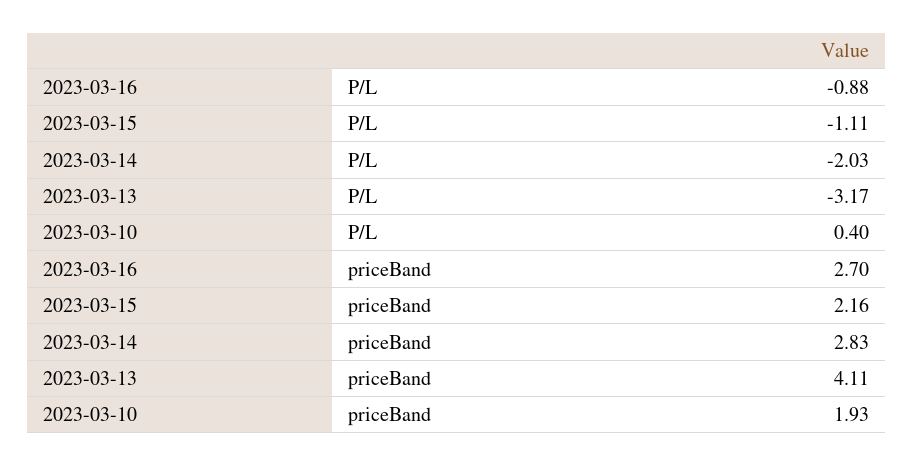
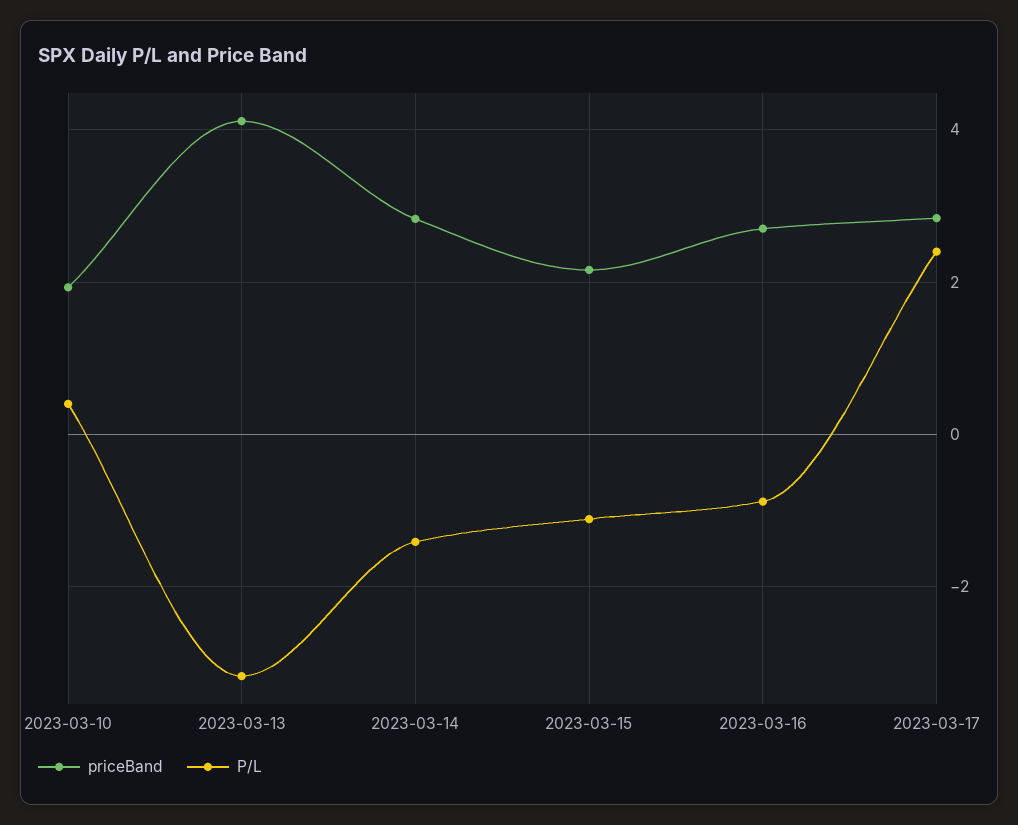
P/L, 2023-03-14: -2.03 -> -1.4
priceBand, 2023-03-17: none -> 2.8
P/L, 2023-03-17: none -> 2.4

